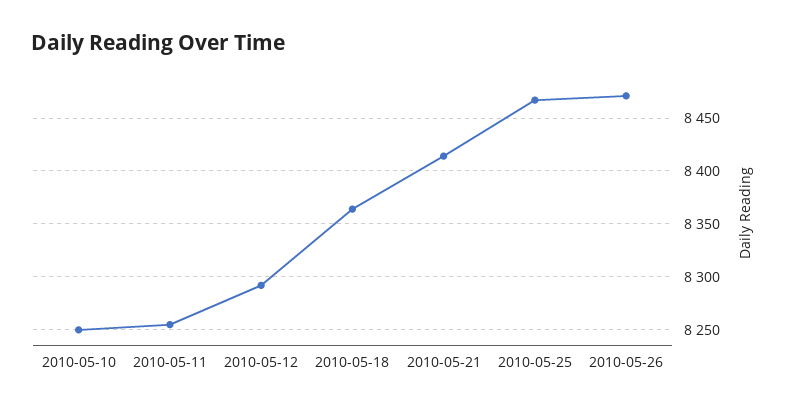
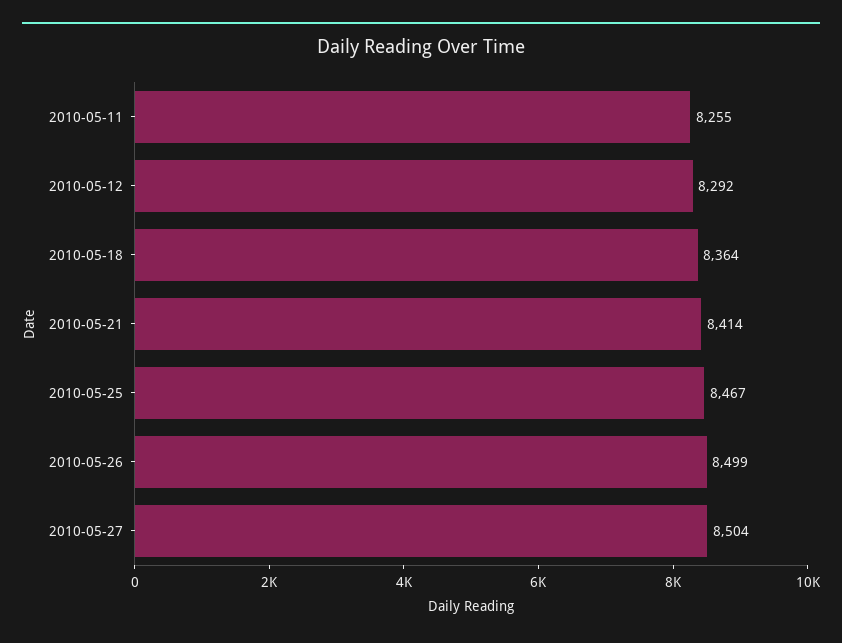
2010-05-10: 8250 -> none
2010-05-26: 8470 -> 8499
2010-05-27: none -> 8504

